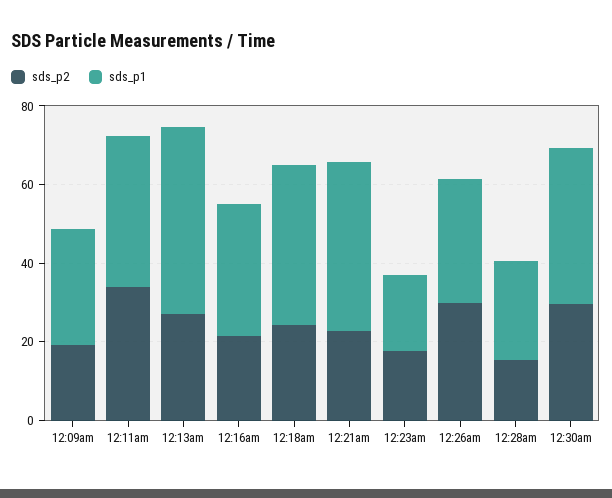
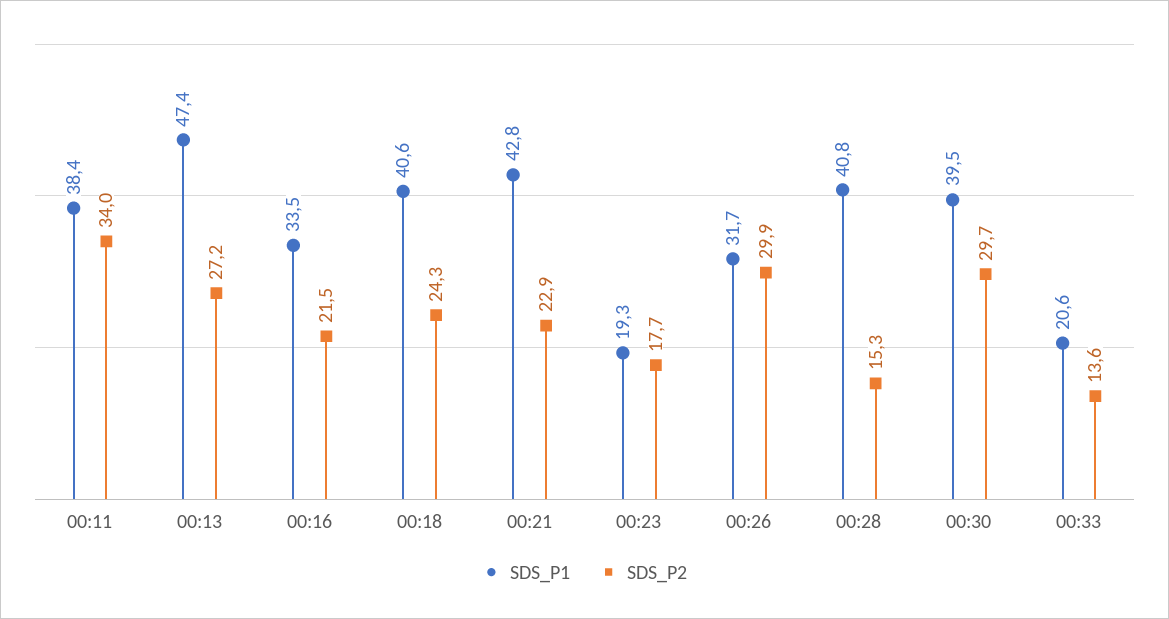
sds_p2, 12:09am: 20 -> none
sds_p1, 12:09am: 30 -> none
sds_p1, 12:28am: 25 -> 40.8
sds_p1, 00:33: none -> 20.6
sds_p2, 00:33: none -> 13.6

